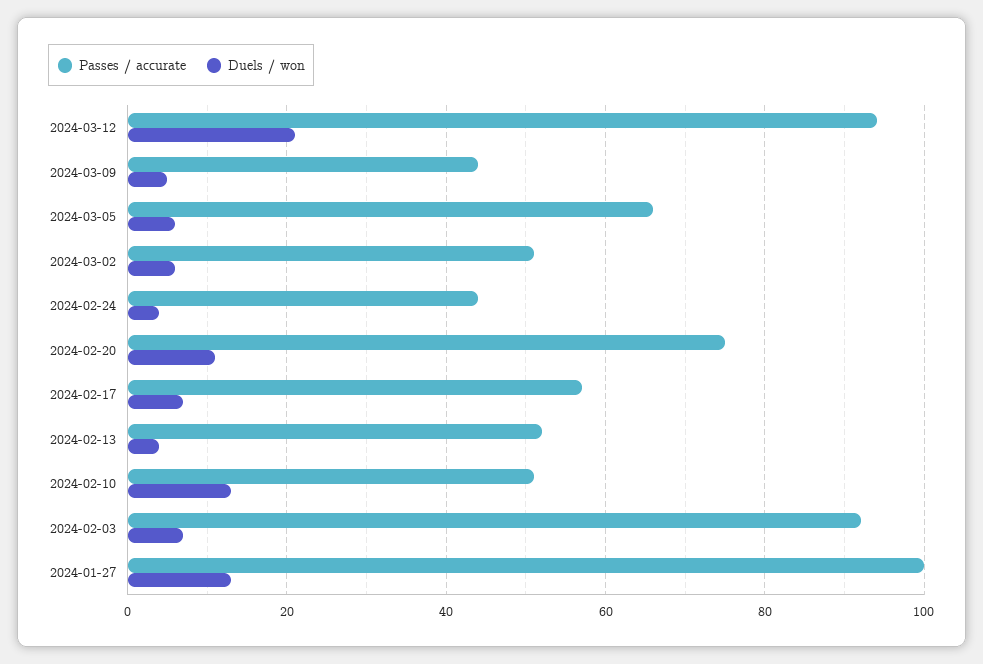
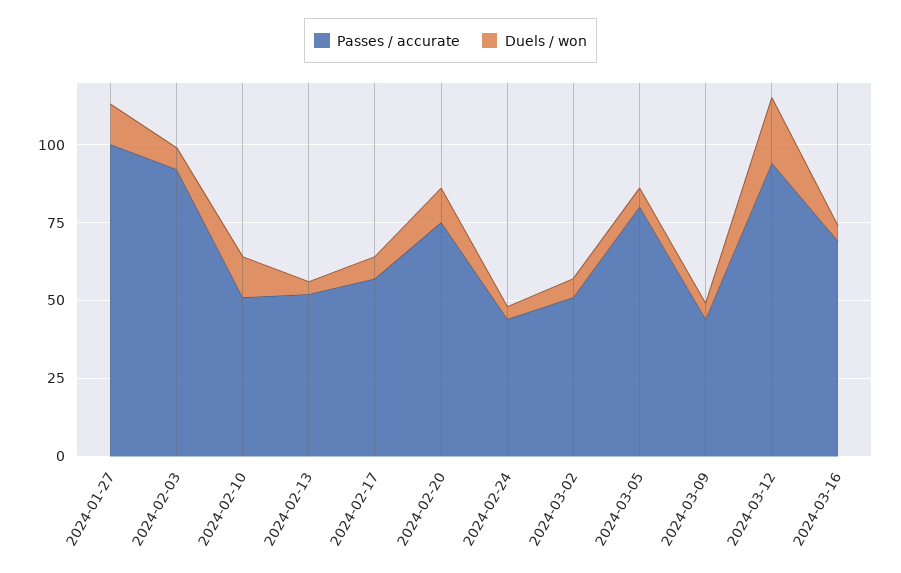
Passes / accurate, 2024-03-05: 65 -> 80
Passes / accurate, 2024-03-16: none -> 70
Duels / won, 2024-03-16: none -> 5

